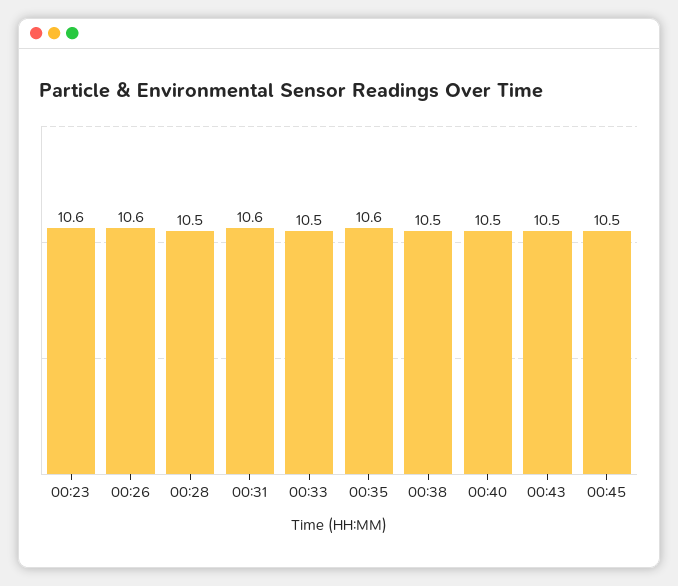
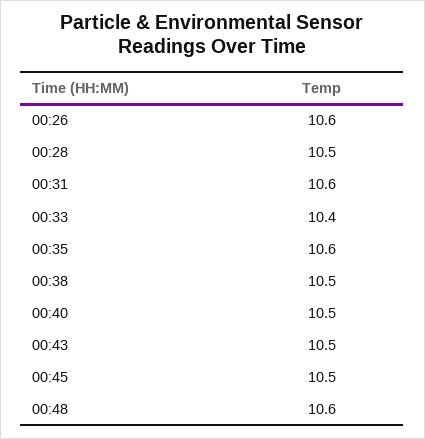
00:23: 10.6 -> none
00:33: 10.5 -> 10.4
00:48: none -> 10.6

